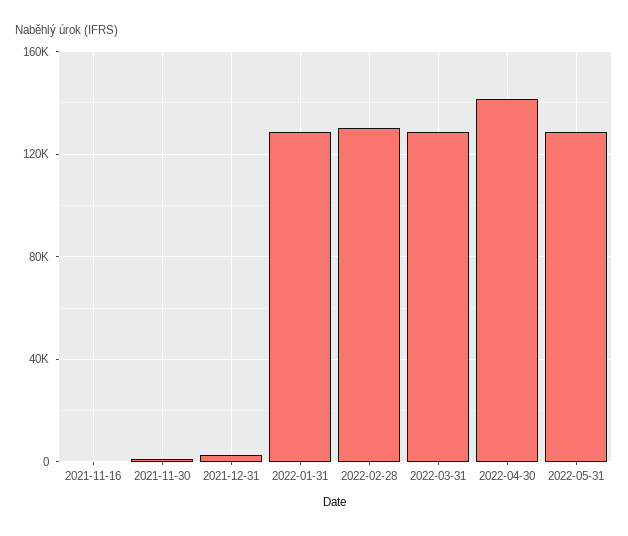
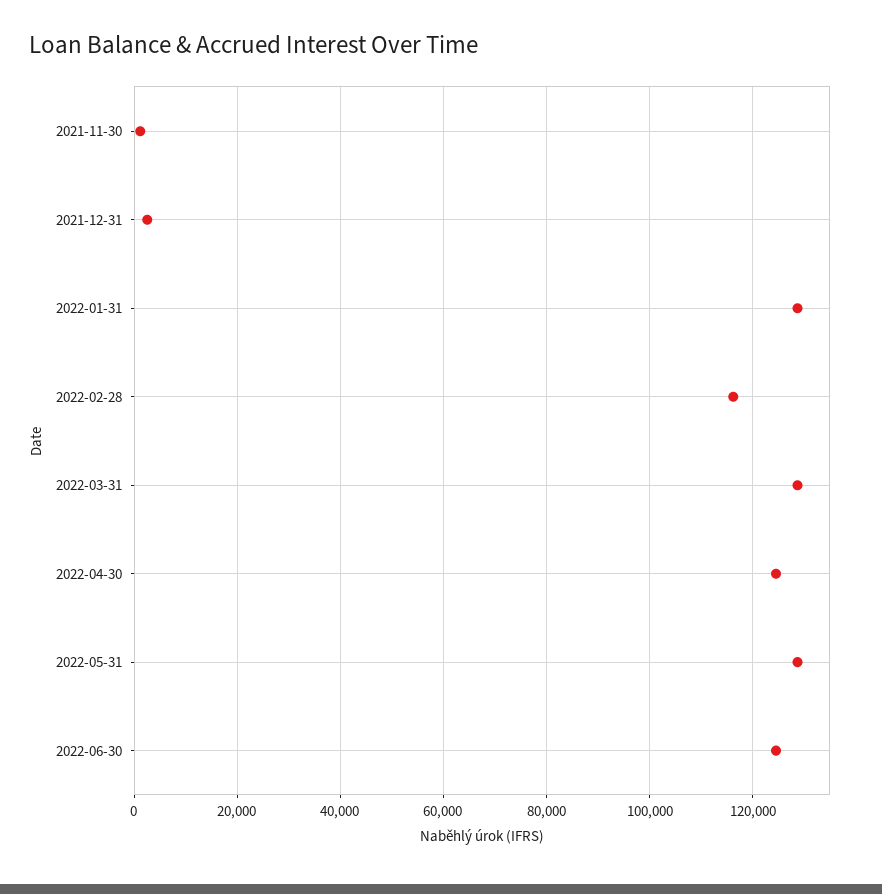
2021-11-16: 0 -> none
2022-02-28: 130000 -> 116000
2022-04-30: 140000 -> 124000
2022-06-30: none -> 124000

